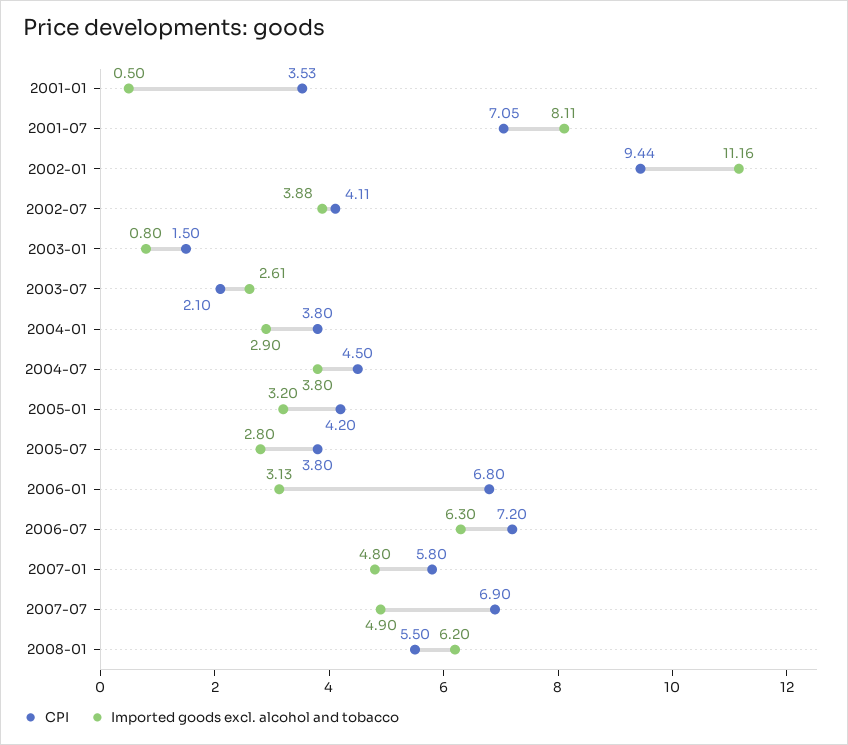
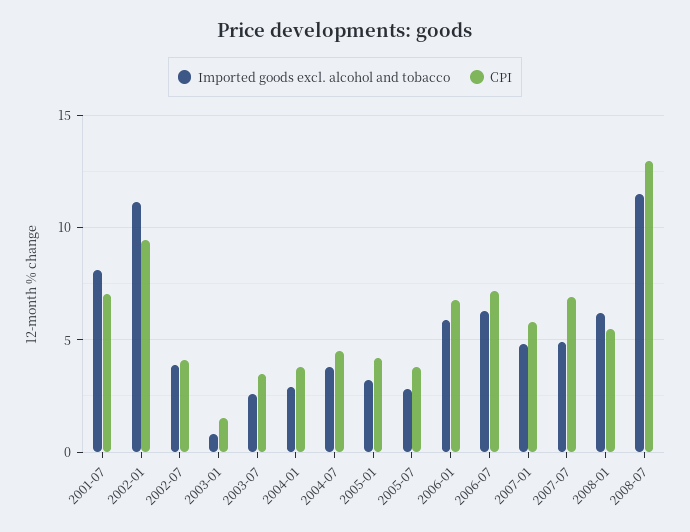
CPI, 2001-01: 3.53 -> none
Imported goods excl. alcohol and tobacco, 2001-01: 0.5 -> none
CPI, 2003-07: 2.1 -> 3.5
Imported goods excl. alcohol and tobacco, 2006-01: 3.13 -> 6
Imported goods excl. alcohol and tobacco, 2008-07: none -> 11.5
CPI, 2008-07: none -> 13

